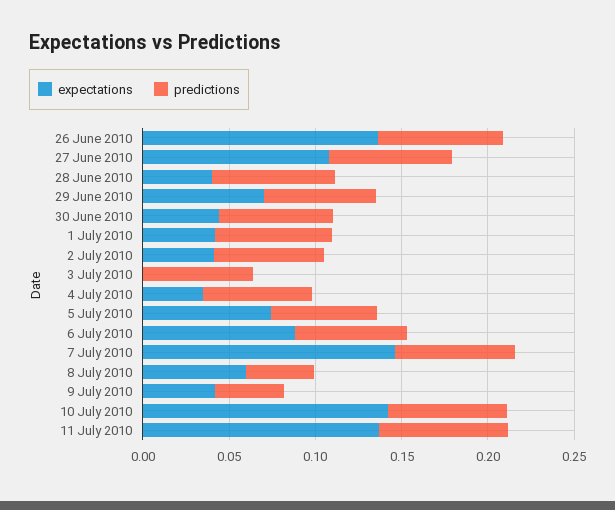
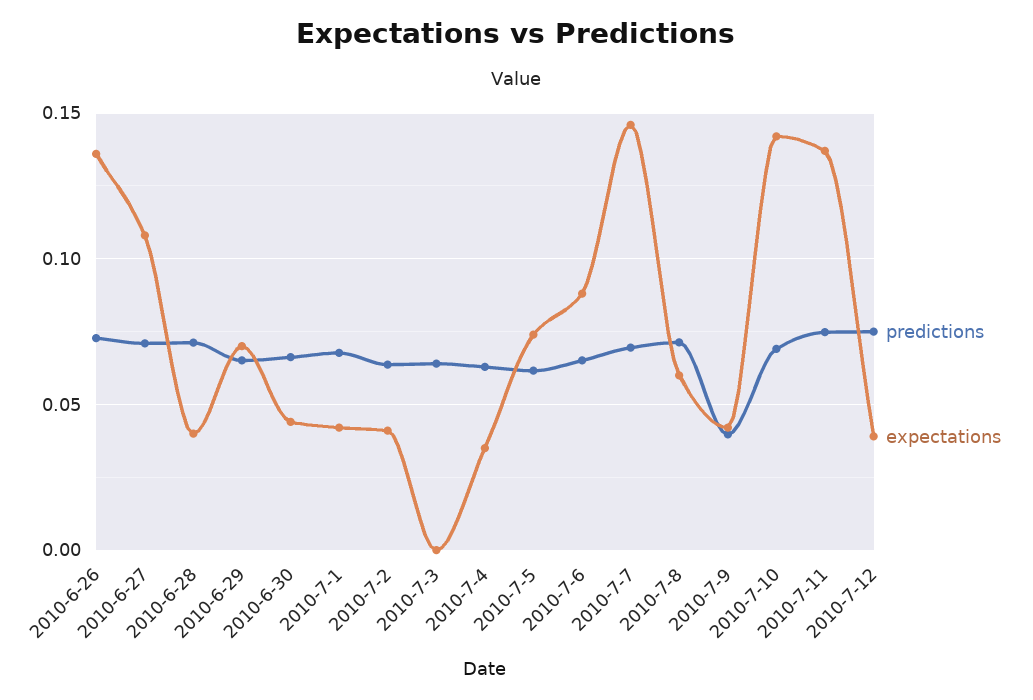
predictions, 8 July 2010: 0.04 -> 0.07
predictions, 2010-7-12: none -> 0.075
expectations, 2010-7-12: none -> 0.04

